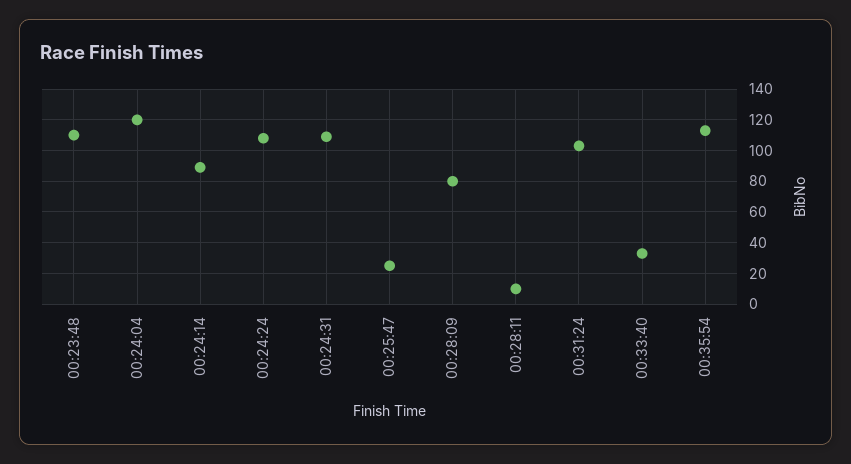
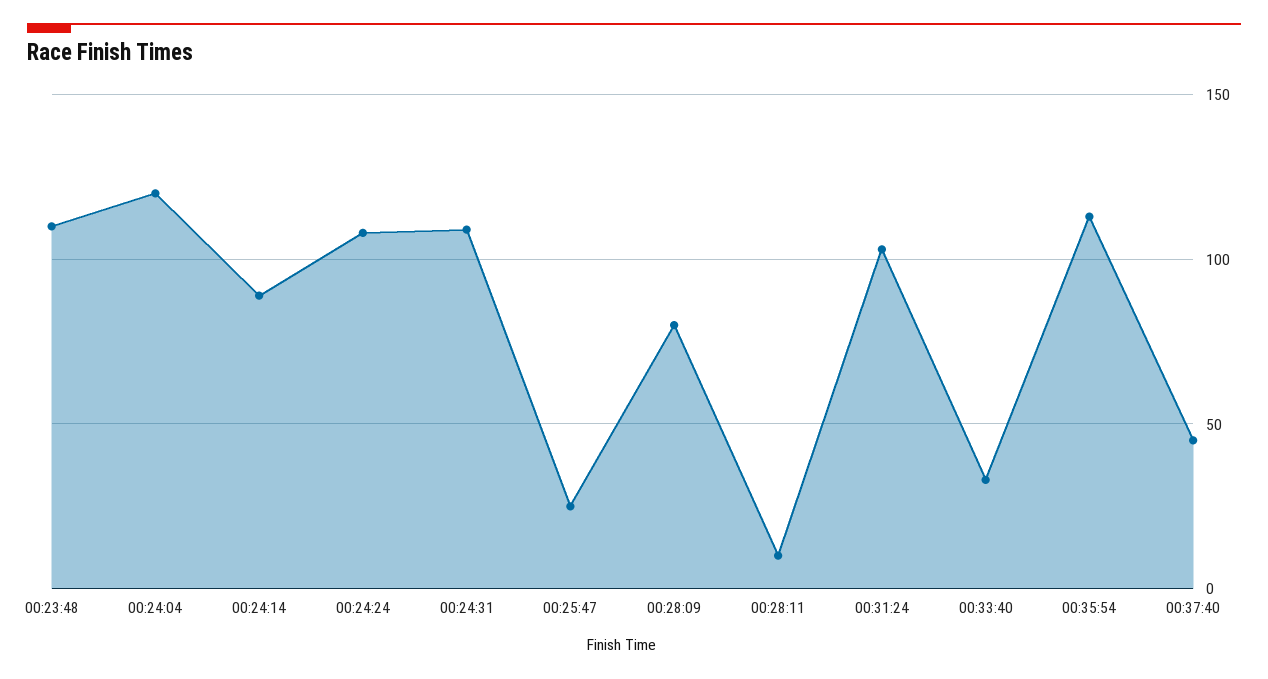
00:37:40: none -> 45

